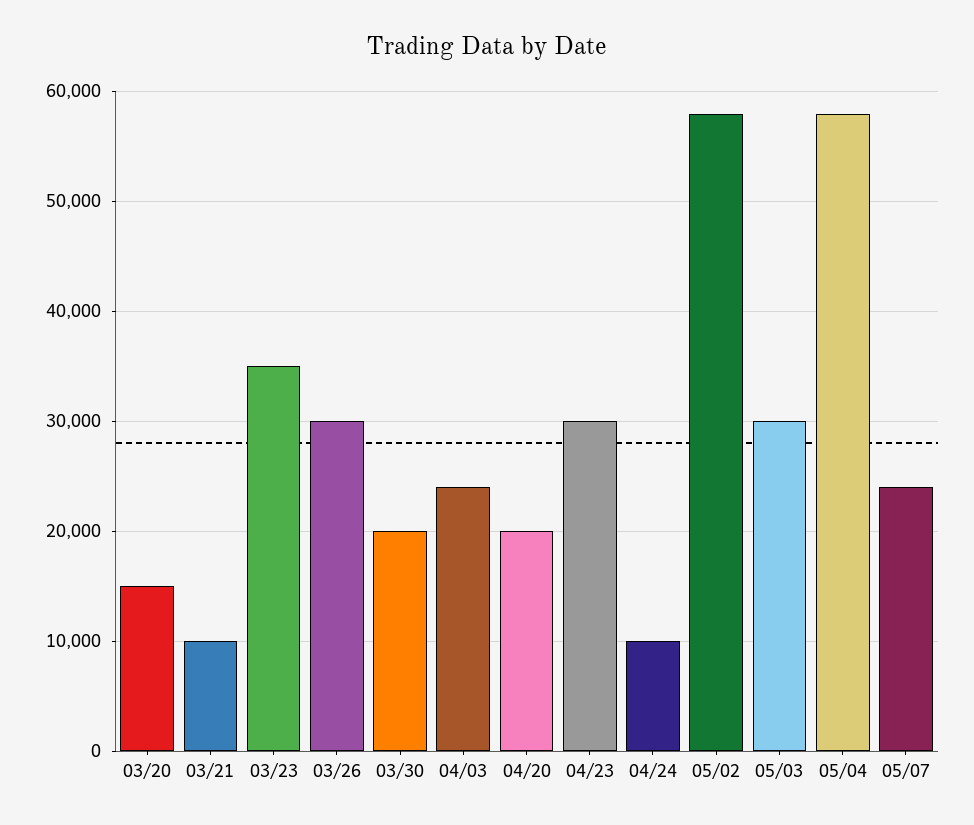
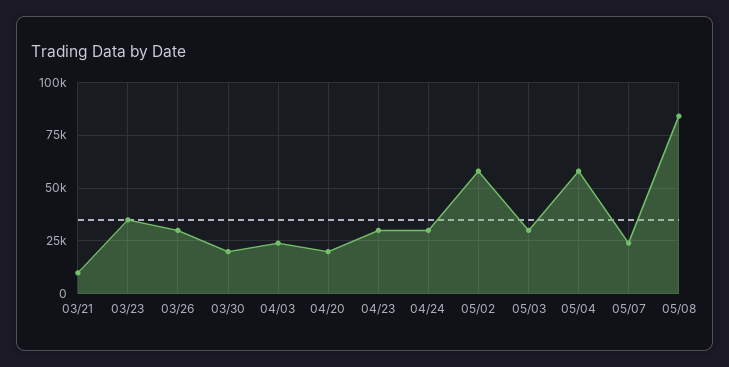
03/20: 15000 -> none
04/24: 10000 -> 30000
05/08: none -> 85000

